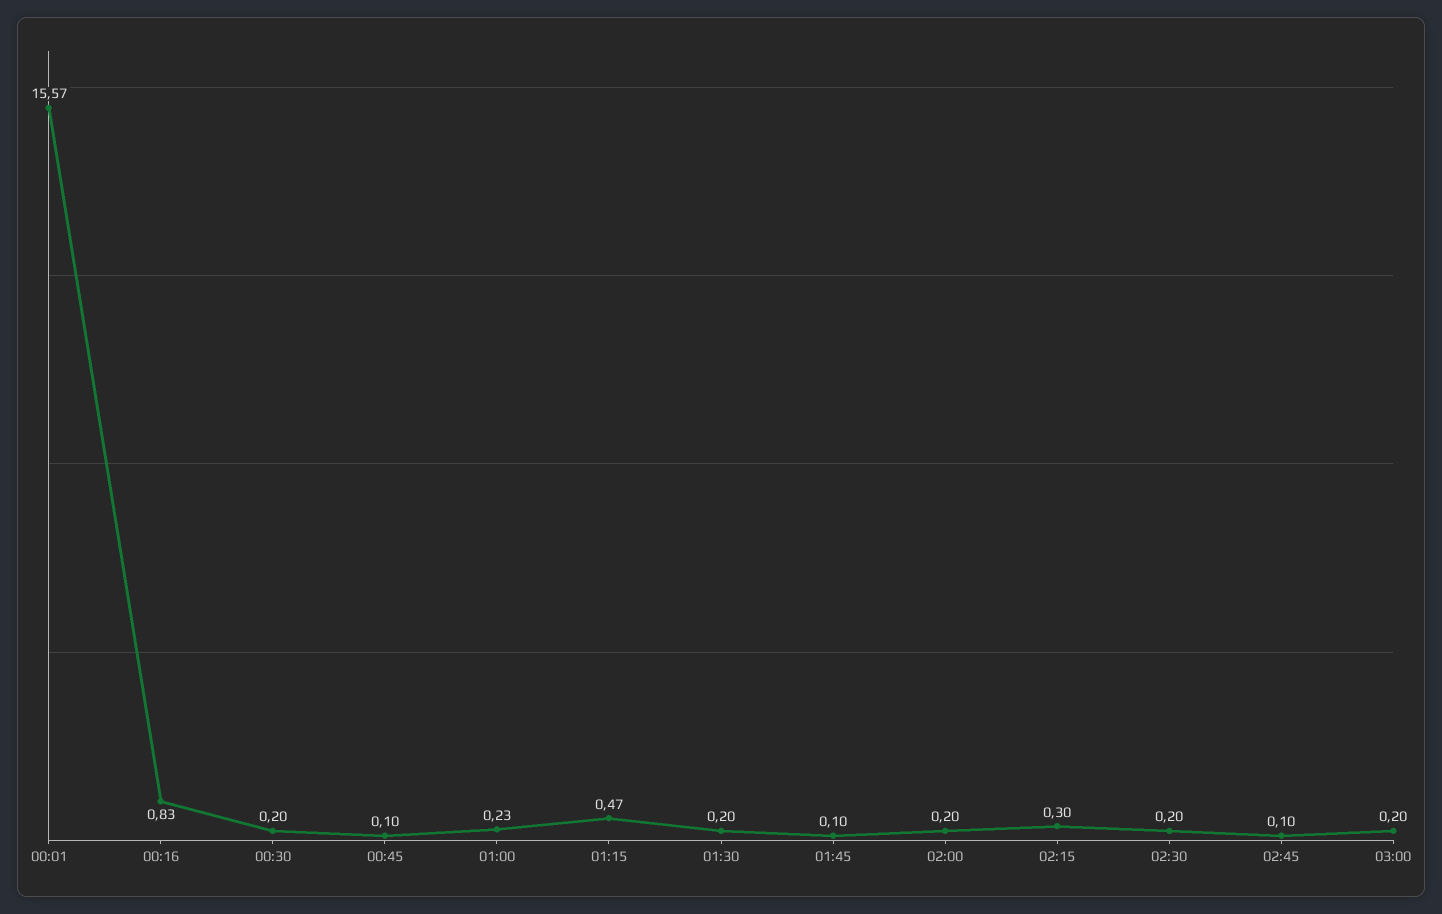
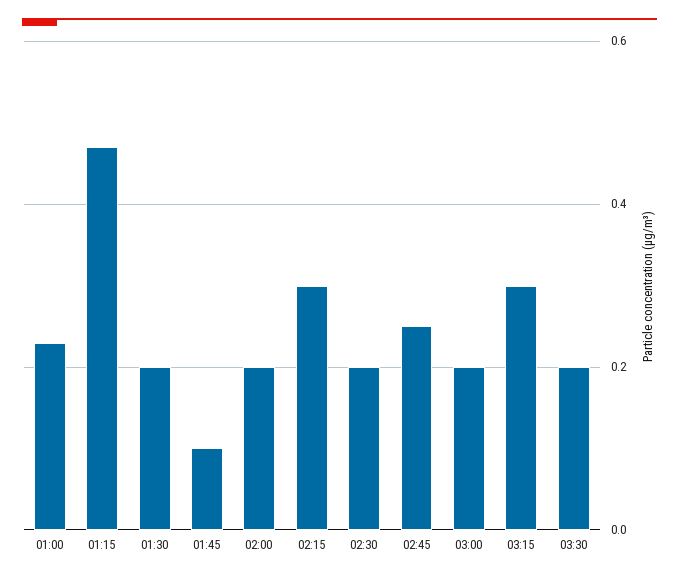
00:01: 15.57 -> none
00:16: 0.83 -> none
00:30: 0.2 -> none
00:45: 0.1 -> none
02:45: 0.1 -> 0.25
03:15: none -> 0.3
03:30: none -> 0.2

